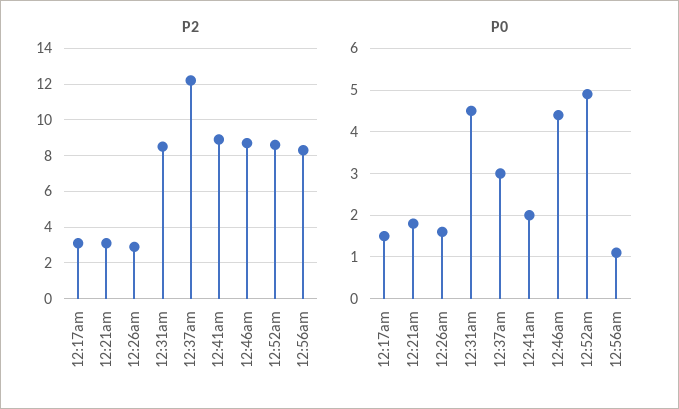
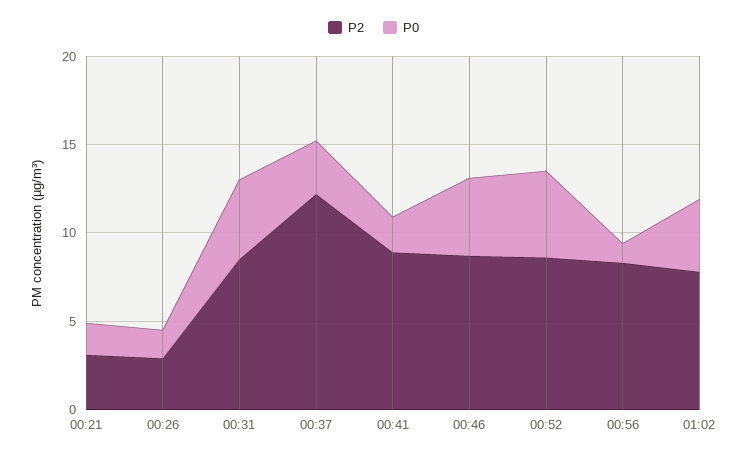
P2, 12:17am: 3 -> none
P0, 12:17am: 1.5 -> none
P2, 01:02: none -> 8
P0, 01:02: none -> 4

